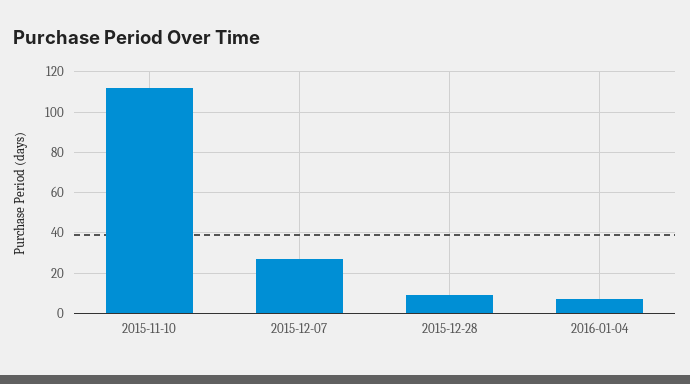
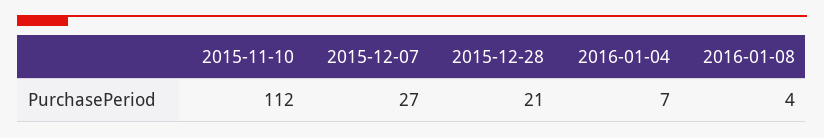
2015-12-28: 10 -> 21
2016-01-08: none -> 4

